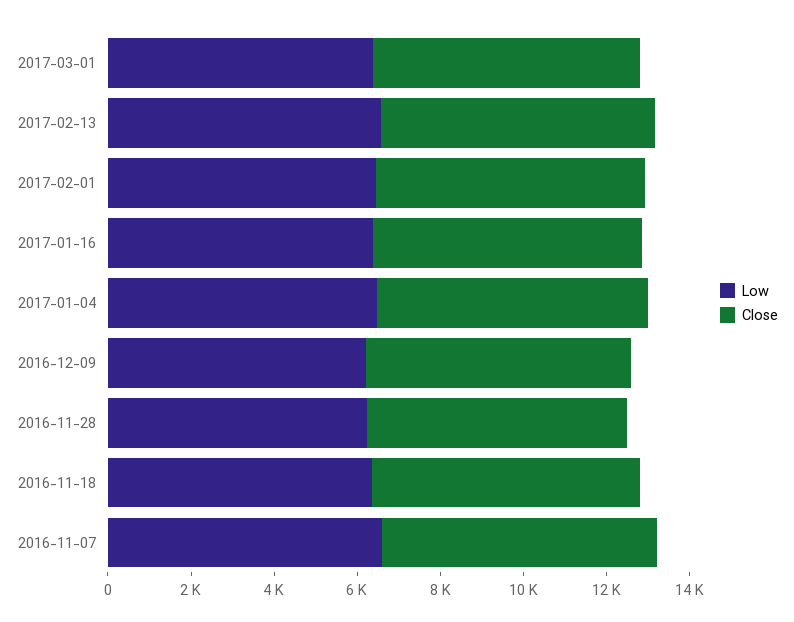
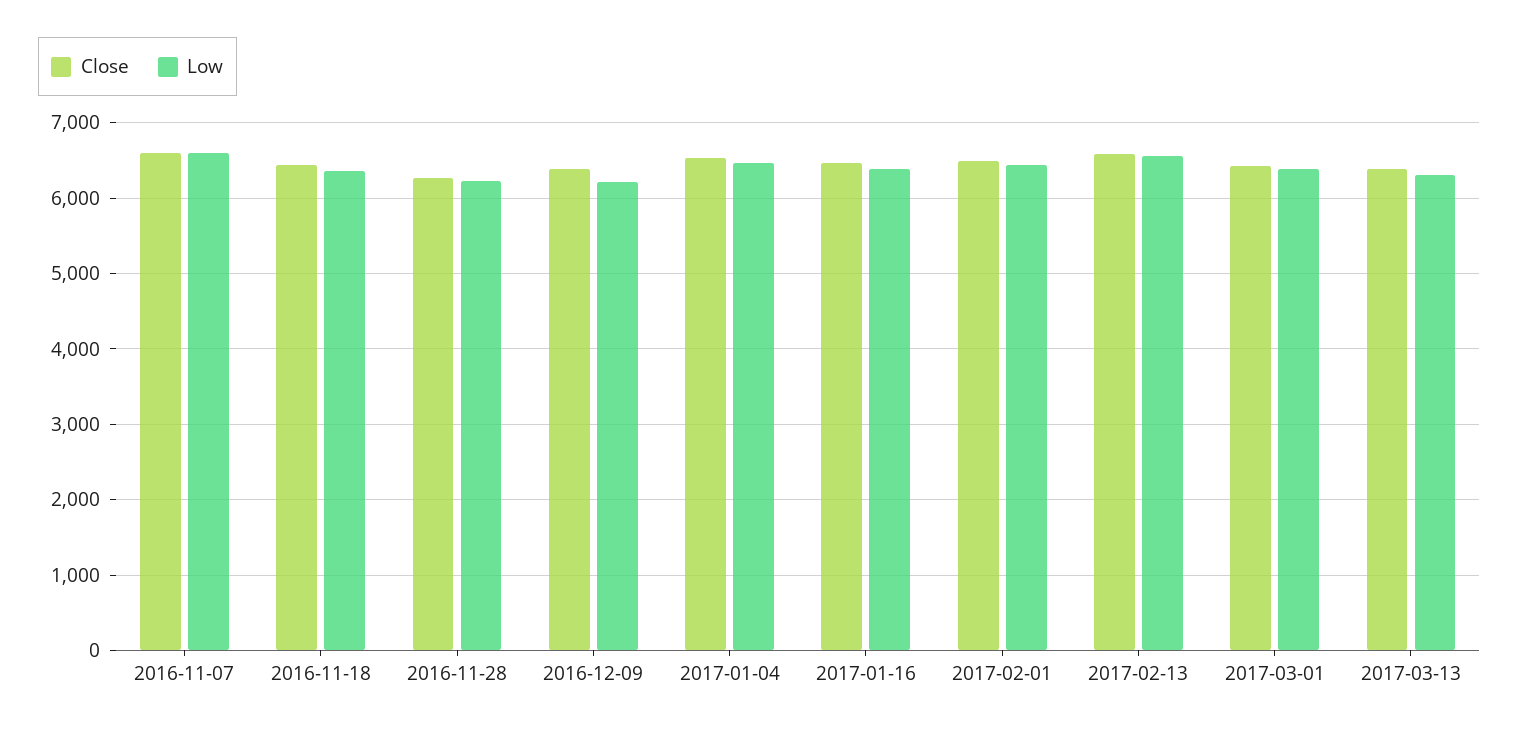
Close, 2017-03-13: none -> 6400
Low, 2017-03-13: none -> 6300

